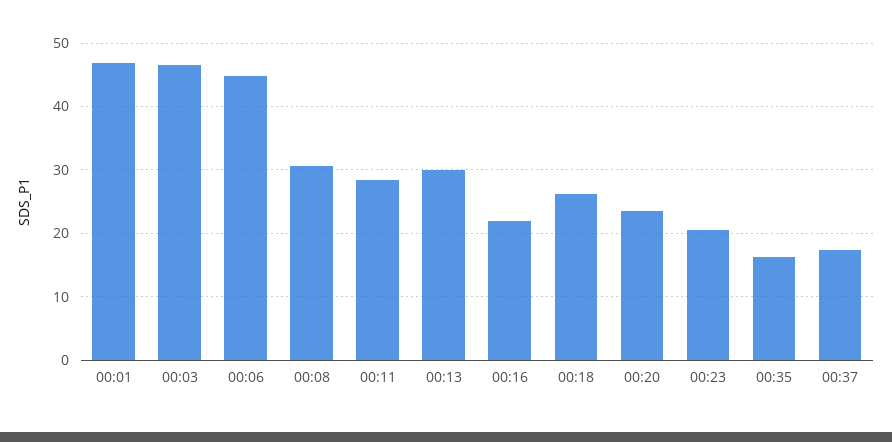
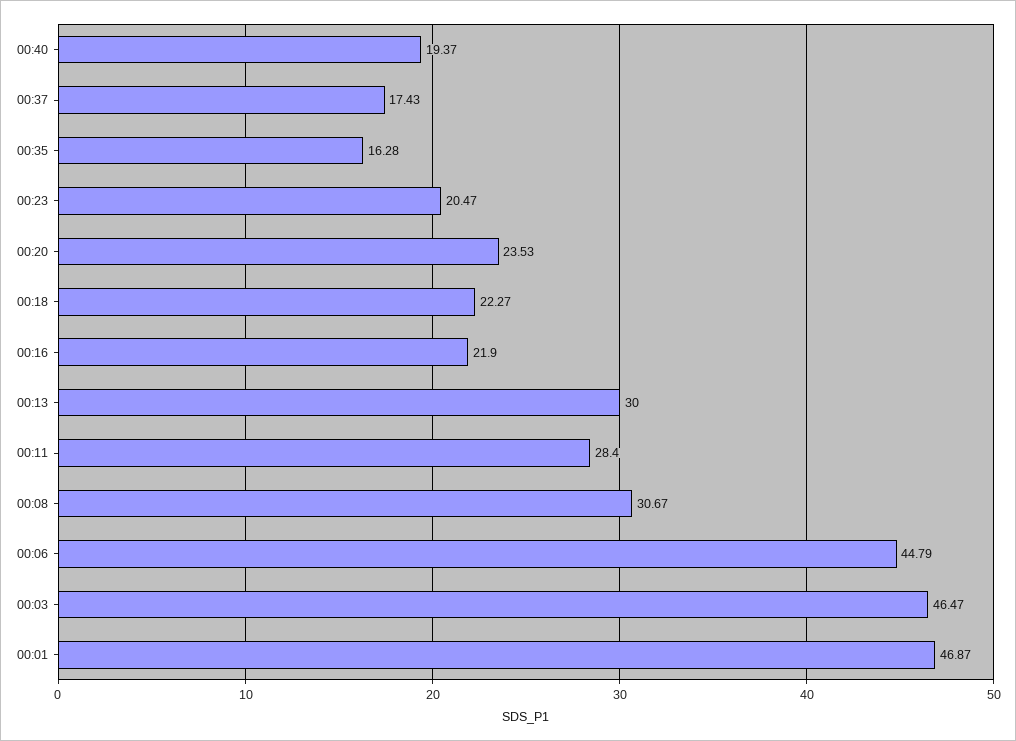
00:18: 26 -> 22.27
00:40: none -> 19.37

